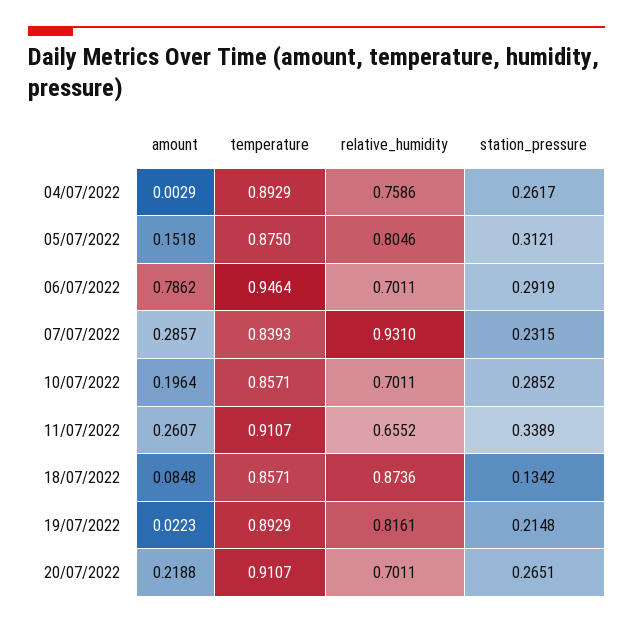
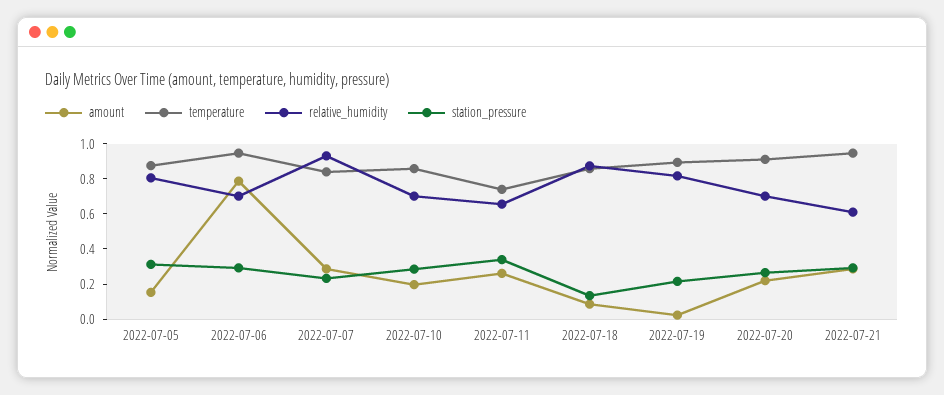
amount, 04/07/2022: 0.0029 -> none
temperature, 04/07/2022: 0.8929 -> none
relative_humidity, 04/07/2022: 0.7586 -> none
station_pressure, 04/07/2022: 0.2617 -> none
temperature, 11/07/2022: 0.9107 -> 0.75
amount, 2022-07-21: none -> 0.3
temperature, 2022-07-21: none -> 0.95
relative_humidity, 2022-07-21: none -> 0.6
station_pressure, 2022-07-21: none -> 0.3

